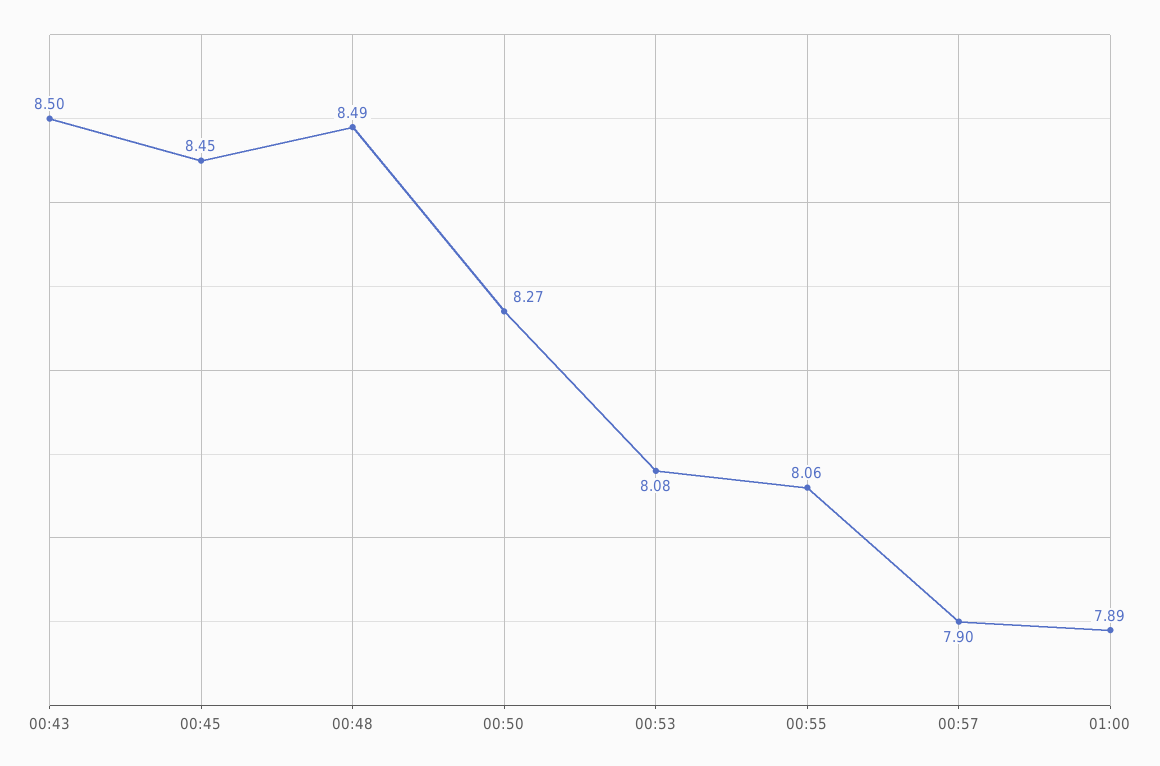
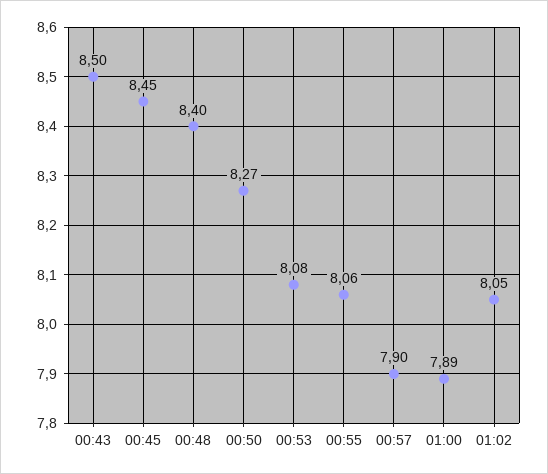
00:48: 8.49 -> 8.4
01:02: none -> 8.05

